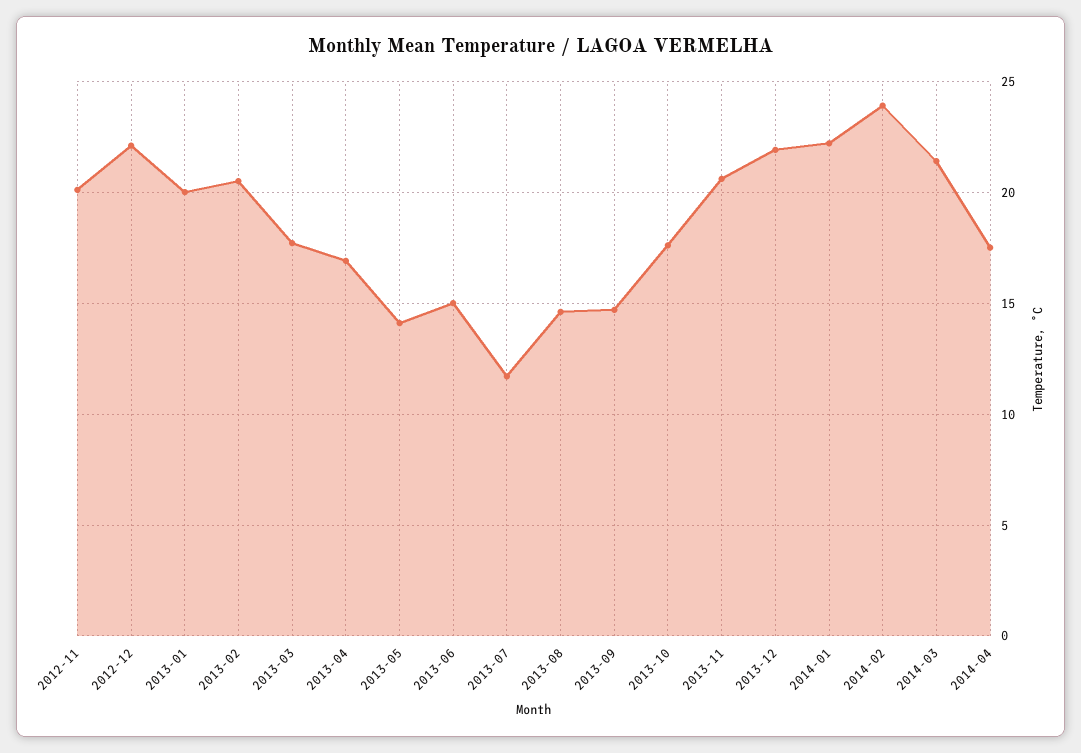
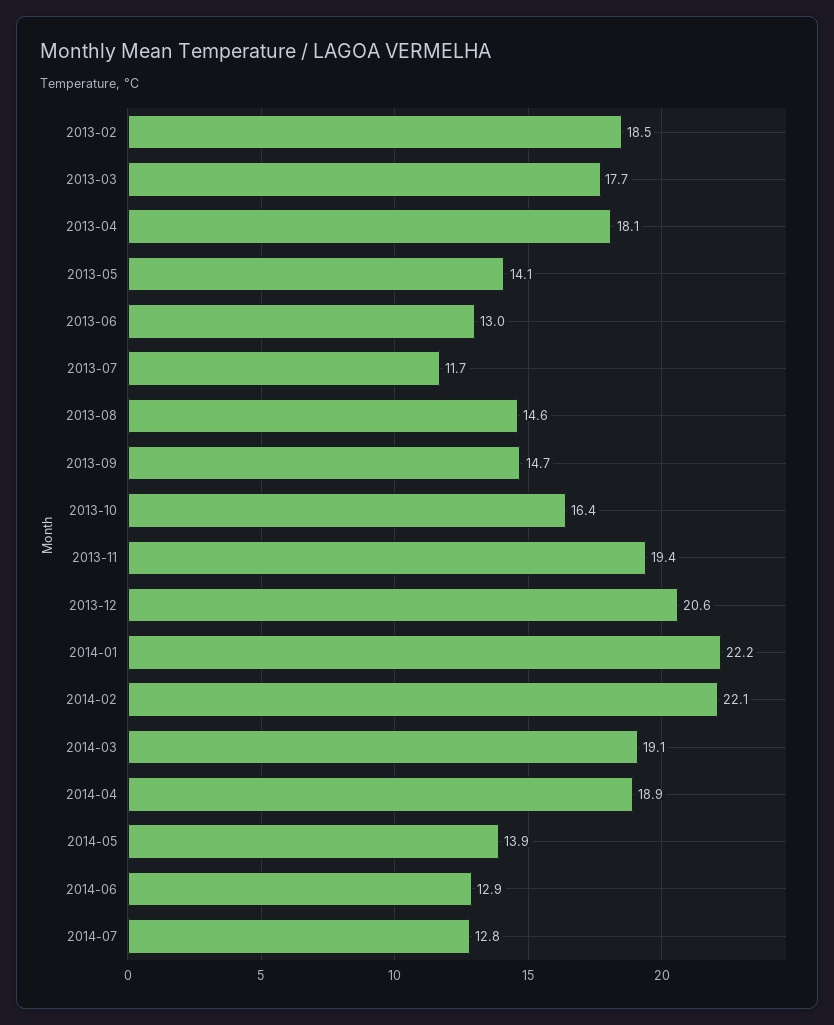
2012-11: 20 -> none
2012-12: 22 -> none
2013-01: 20 -> none
2013-02: 20.5 -> 18.5
2013-04: 17 -> 18.1
2013-06: 15 -> 13
2013-10: 17.5 -> 16.4
2013-11: 20.5 -> 19.4
2013-12: 22 -> 20.6
2014-02: 24 -> 22.1
2014-03: 21.5 -> 19.1
2014-04: 17.5 -> 18.9
2014-05: none -> 13.9
2014-06: none -> 12.9
2014-07: none -> 12.8

